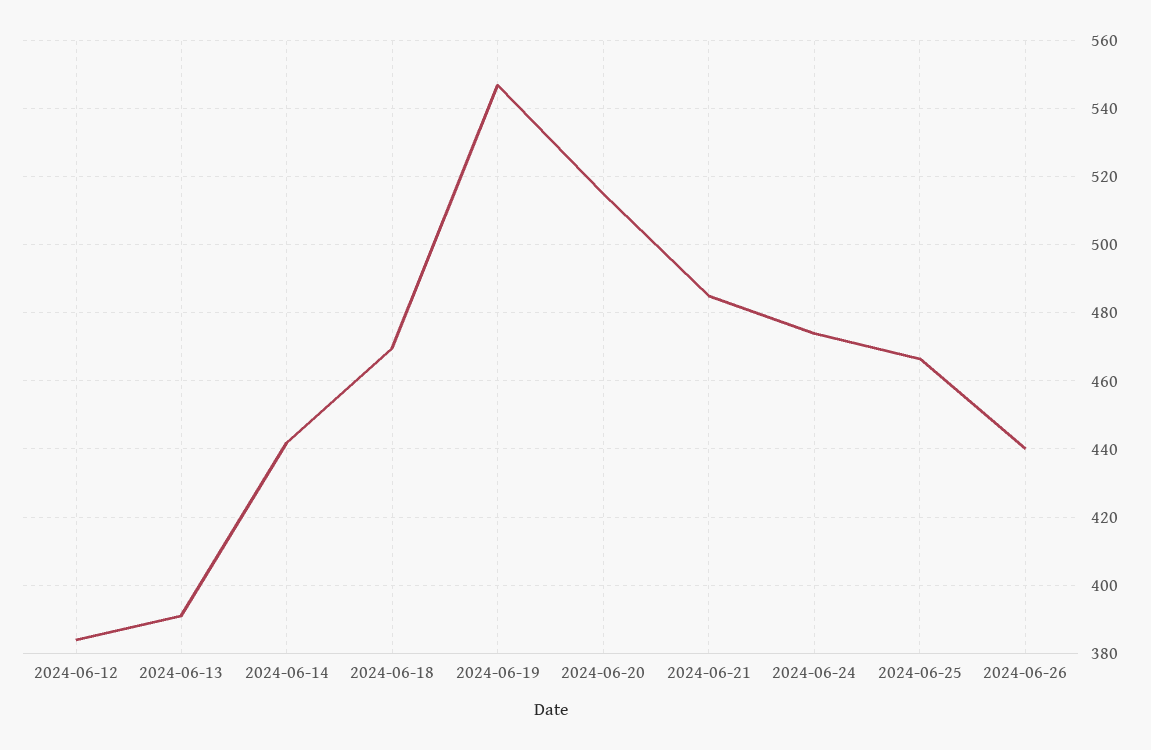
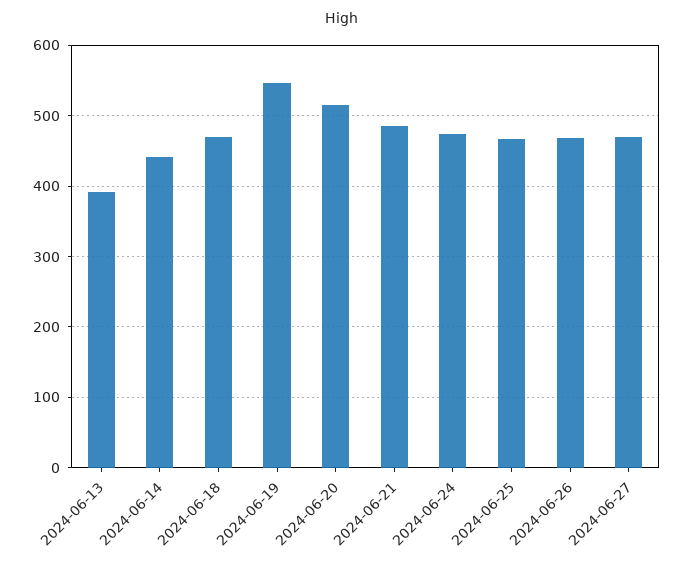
2024-06-12: 384 -> none
2024-06-26: 440 -> 470
2024-06-27: none -> 470

